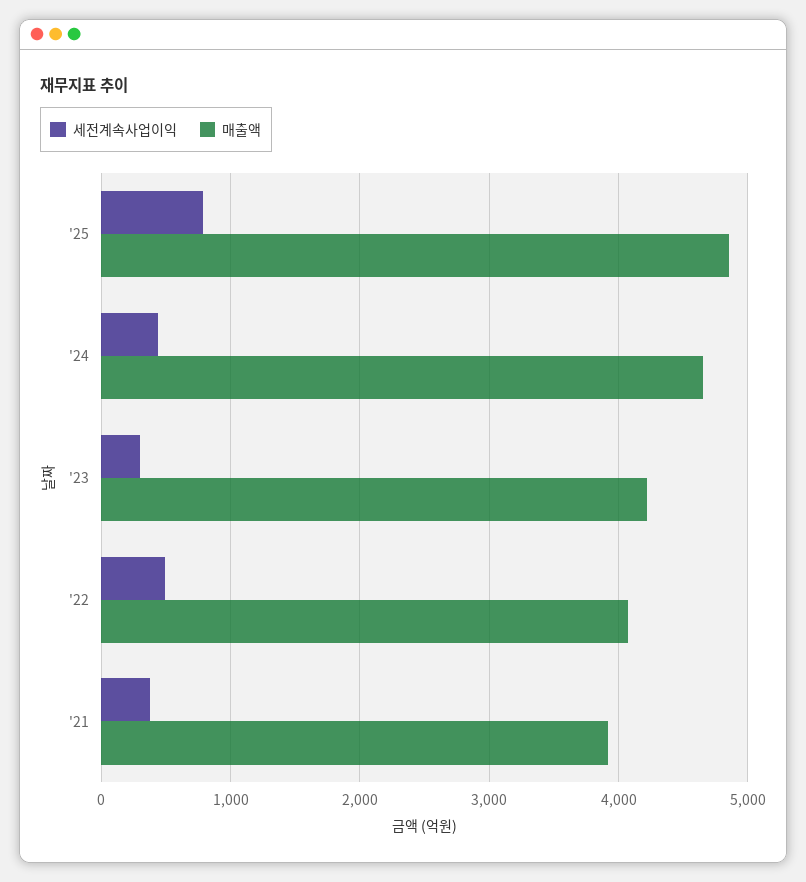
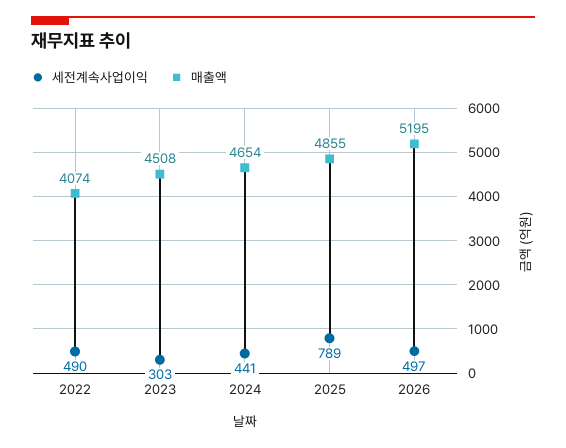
매출액, '23: 4200 -> 4508
세전계속사업이익, '21: 400 -> none
매출액, '21: 3900 -> none
세전계속사업이익, 2026: none -> 497
매출액, 2026: none -> 5195

